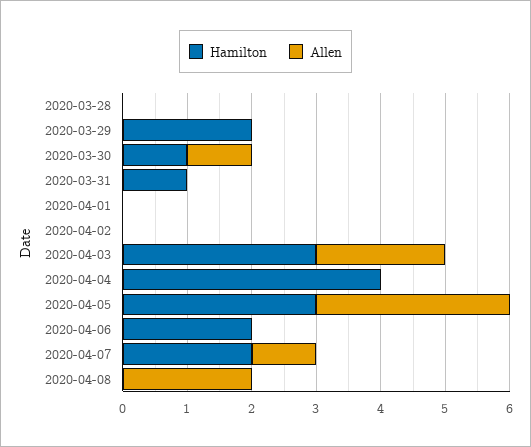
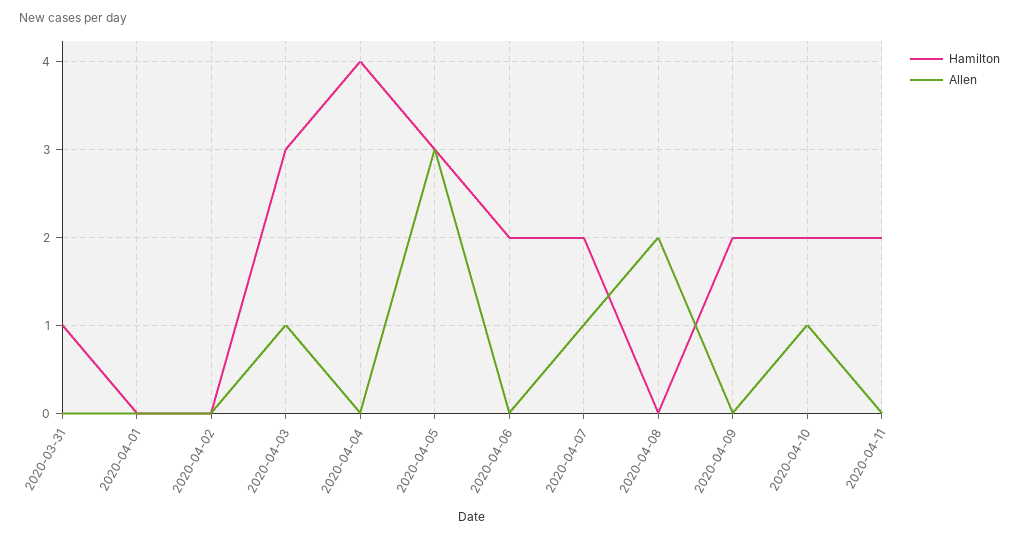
Hamilton, 2020-03-28: 0 -> none
Allen, 2020-03-28: 0 -> none
Hamilton, 2020-03-29: 2 -> none
Allen, 2020-03-29: 0 -> none
Hamilton, 2020-03-30: 1 -> none
Allen, 2020-03-30: 1 -> none
Allen, 2020-04-03: 2 -> 1
Hamilton, 2020-04-09: none -> 2
Allen, 2020-04-09: none -> 0
Hamilton, 2020-04-10: none -> 2
Allen, 2020-04-10: none -> 1
Hamilton, 2020-04-11: none -> 2
Allen, 2020-04-11: none -> 0

